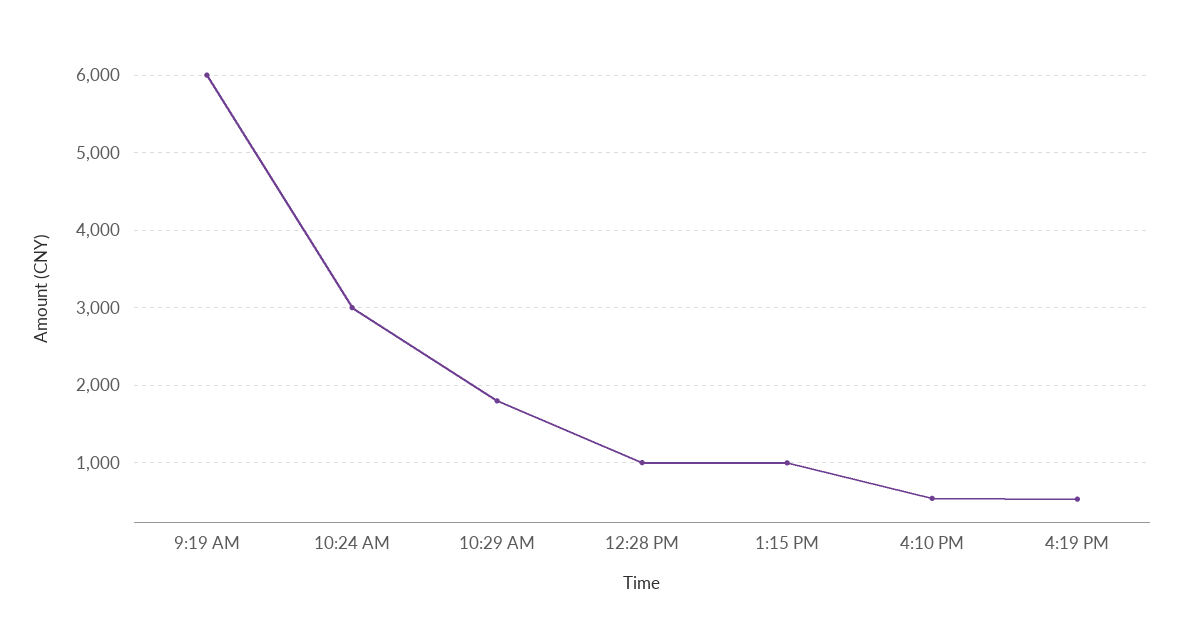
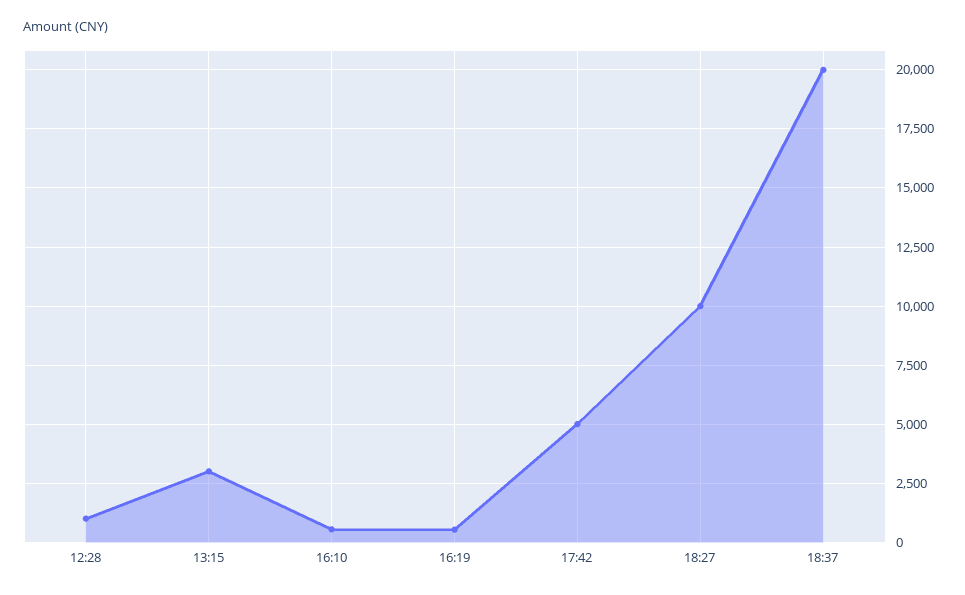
9:19 AM: 6000 -> none
10:24 AM: 3000 -> none
10:29 AM: 1800 -> none
1:15 PM: 1000 -> 3000
17:42: none -> 5000
18:27: none -> 10000
18:37: none -> 20000

